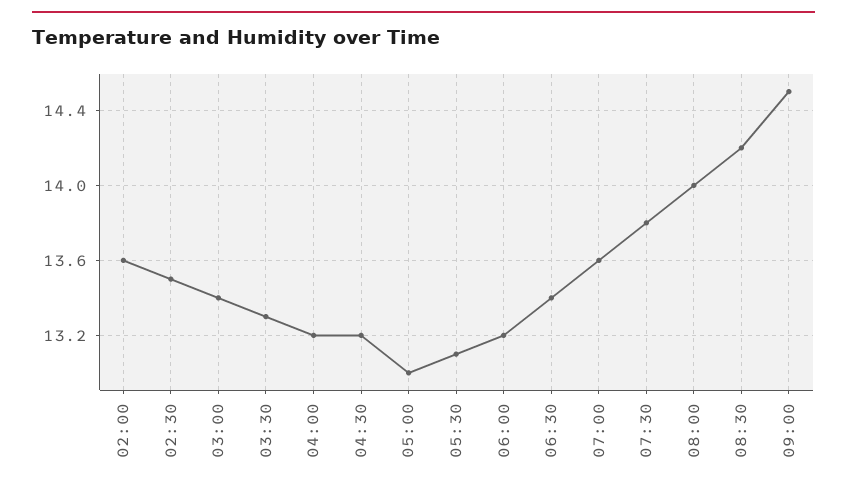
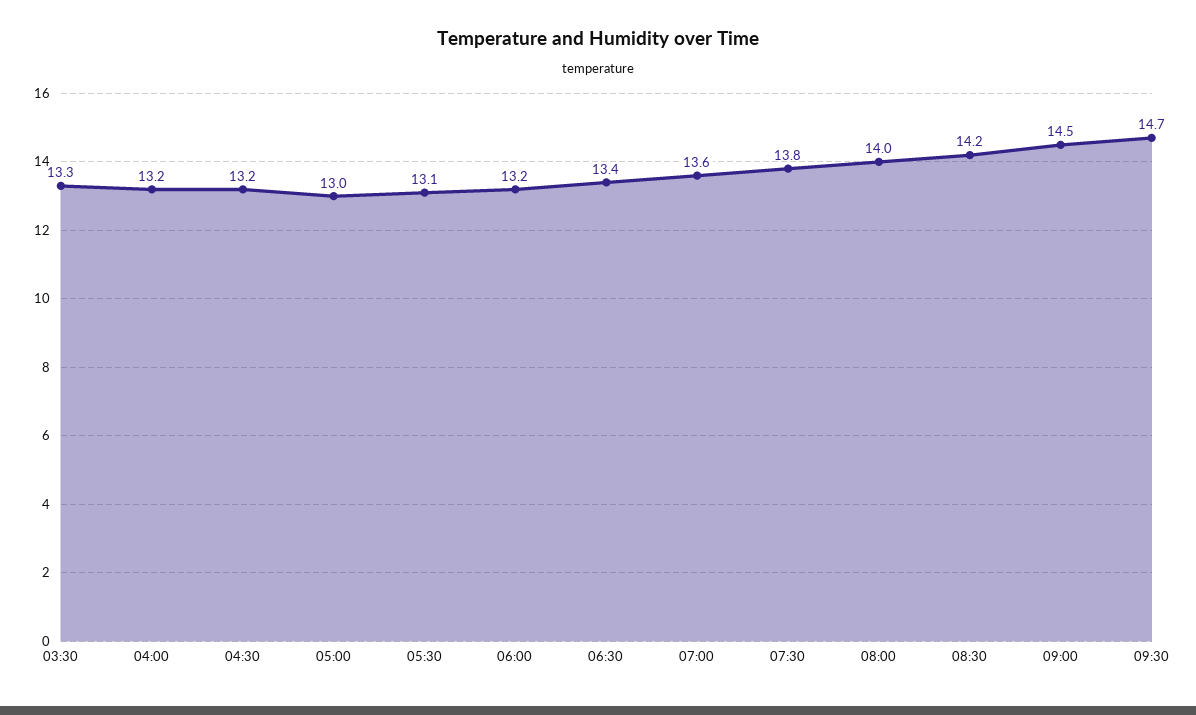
02:00: 13.6 -> none
02:30: 13.5 -> none
03:00: 13.4 -> none
09:30: none -> 14.7

